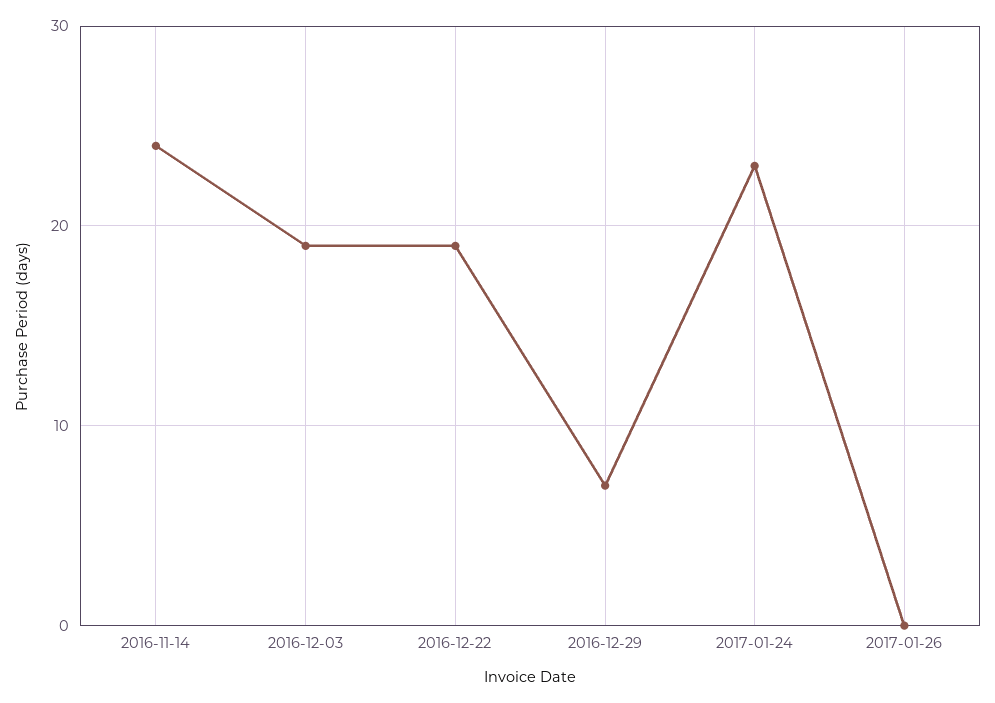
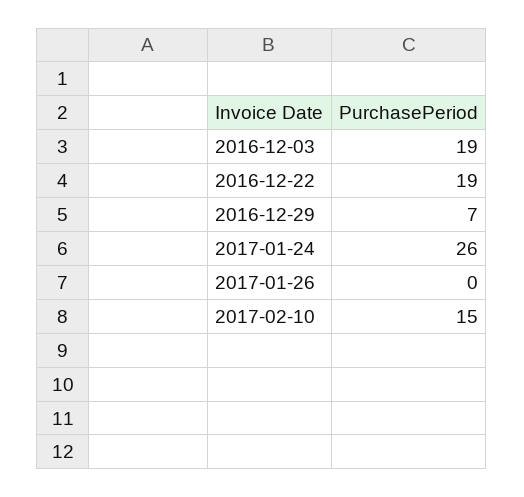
2016-11-14: 24 -> none
2017-01-24: 23 -> 26
2017-02-10: none -> 15

